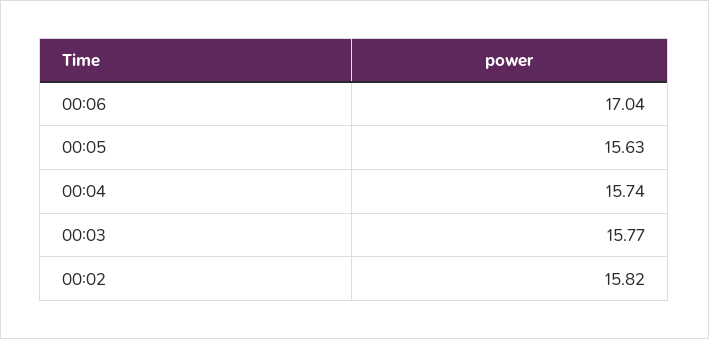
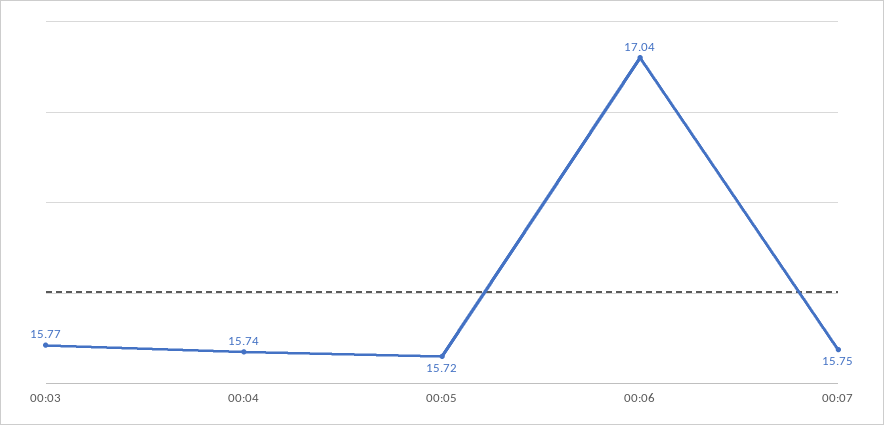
00:05: 15.63 -> 15.72
00:02: 15.82 -> none
00:07: none -> 15.75

